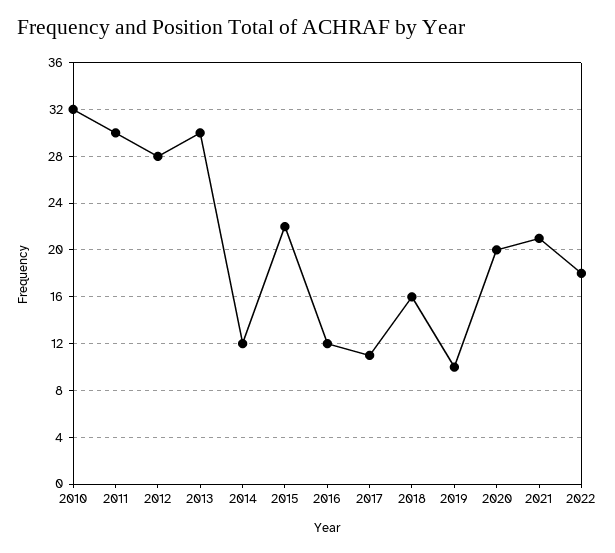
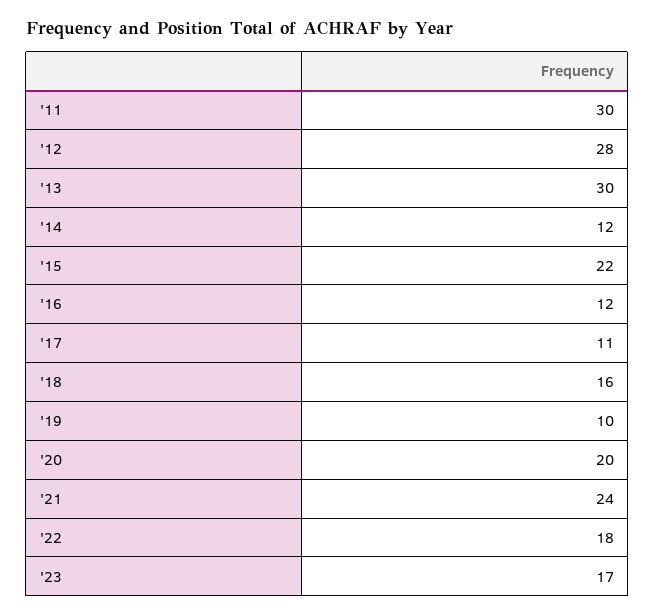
2010: 32 -> none
2021: 21 -> 24
'23: none -> 17

